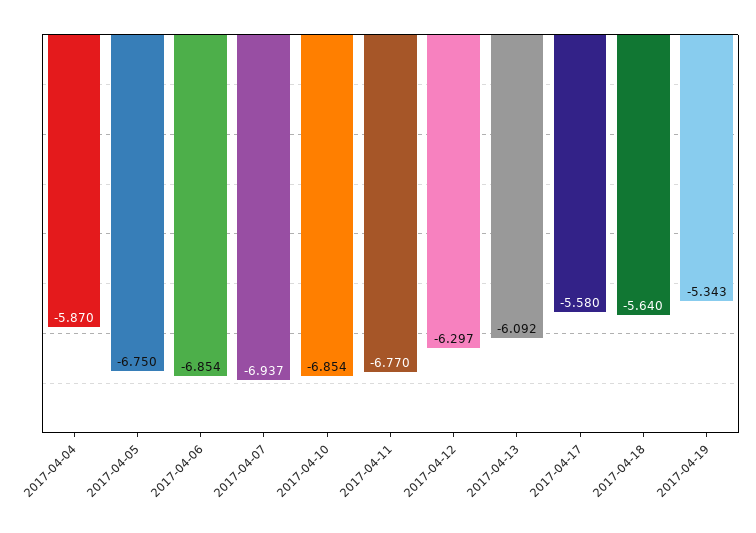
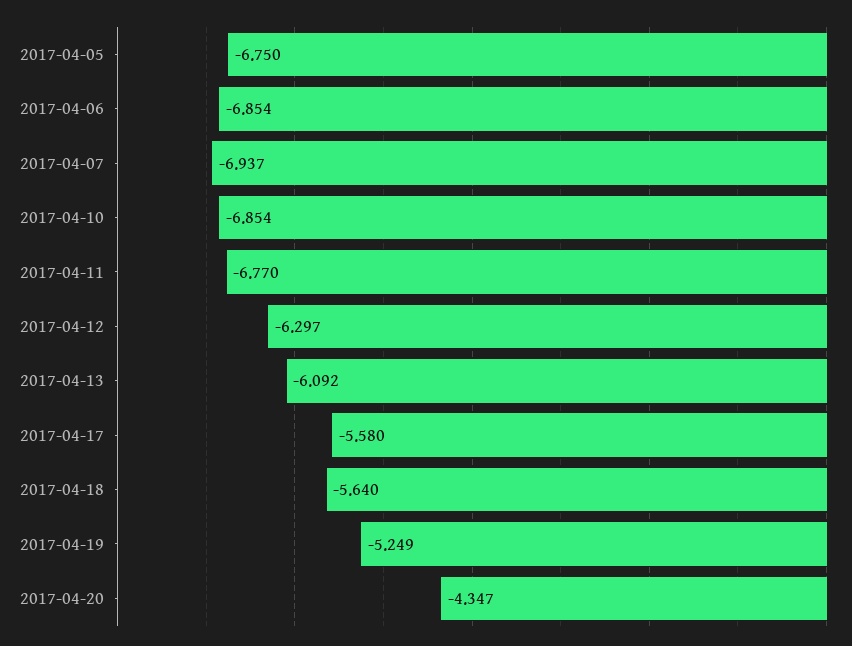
2017-04-04: -5.87 -> none
2017-04-19: -5.343 -> -5.249
2017-04-20: none -> -4.347

